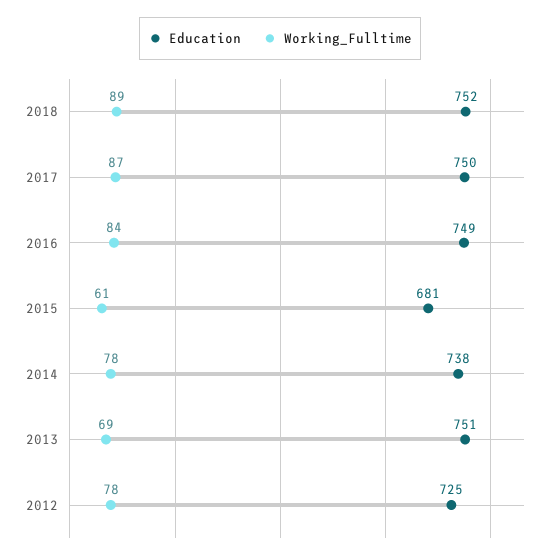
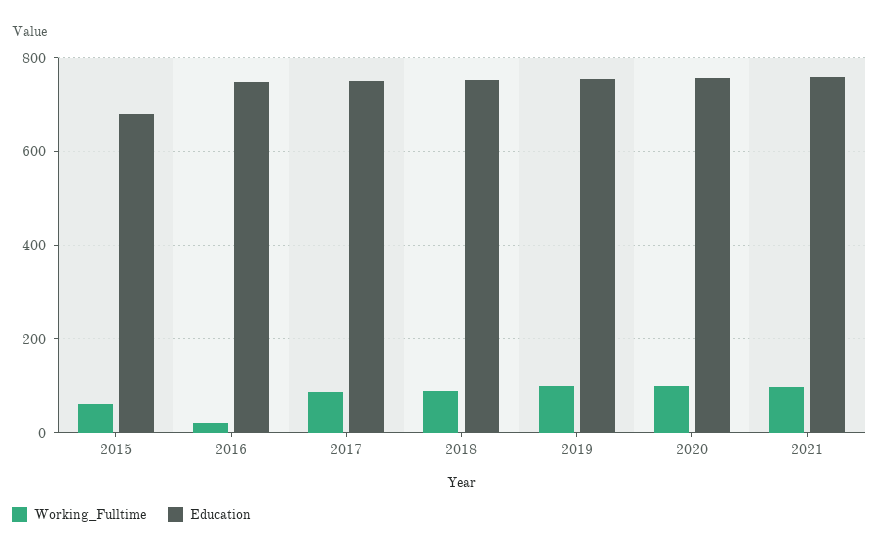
Working_Fulltime, 2016: 84 -> 20
Education, 2014: 738 -> none
Working_Fulltime, 2014: 78 -> none
Education, 2013: 751 -> none
Working_Fulltime, 2013: 69 -> none
Education, 2012: 725 -> none
Working_Fulltime, 2012: 78 -> none
Working_Fulltime, 2019: none -> 100
Education, 2019: none -> 760
Working_Fulltime, 2020: none -> 100
Education, 2020: none -> 760
Working_Fulltime, 2021: none -> 100
Education, 2021: none -> 760

